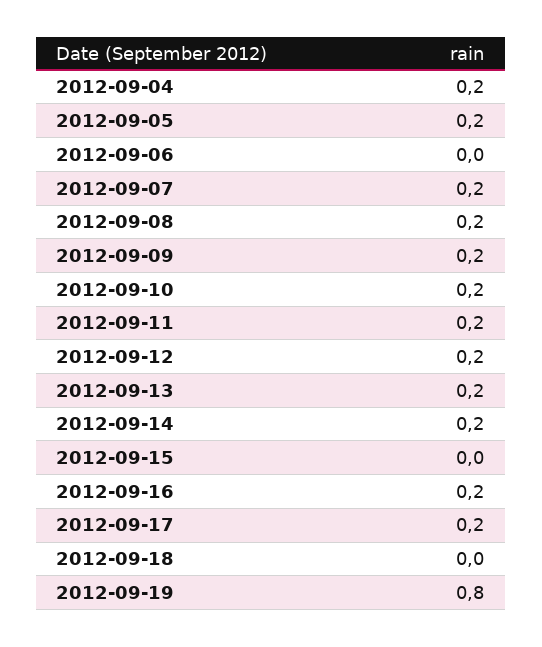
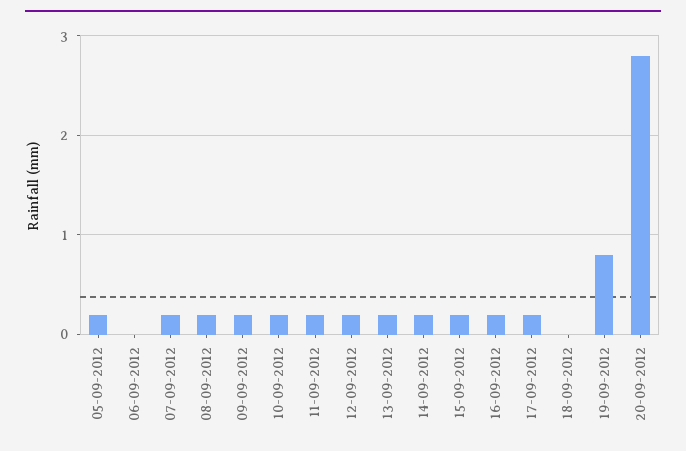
2012-09-04: 0.2 -> none
2012-09-15: 0 -> 0.2
20-09-2012: none -> 2.8

